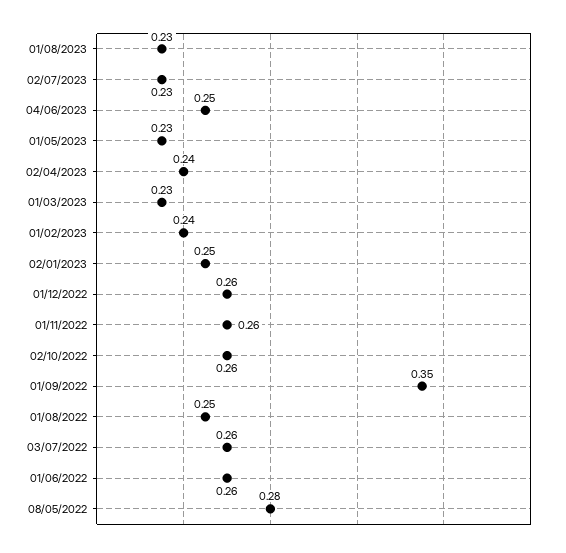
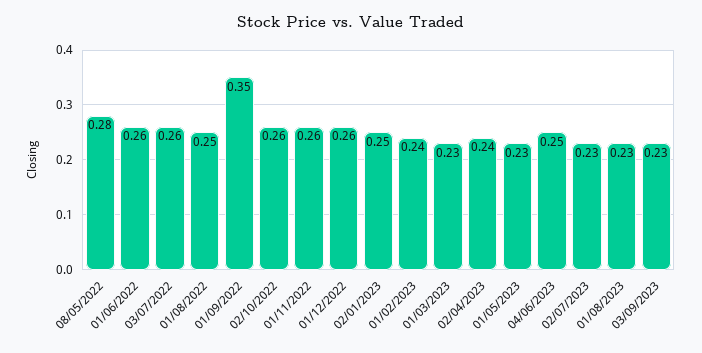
03/09/2023: none -> 0.23

